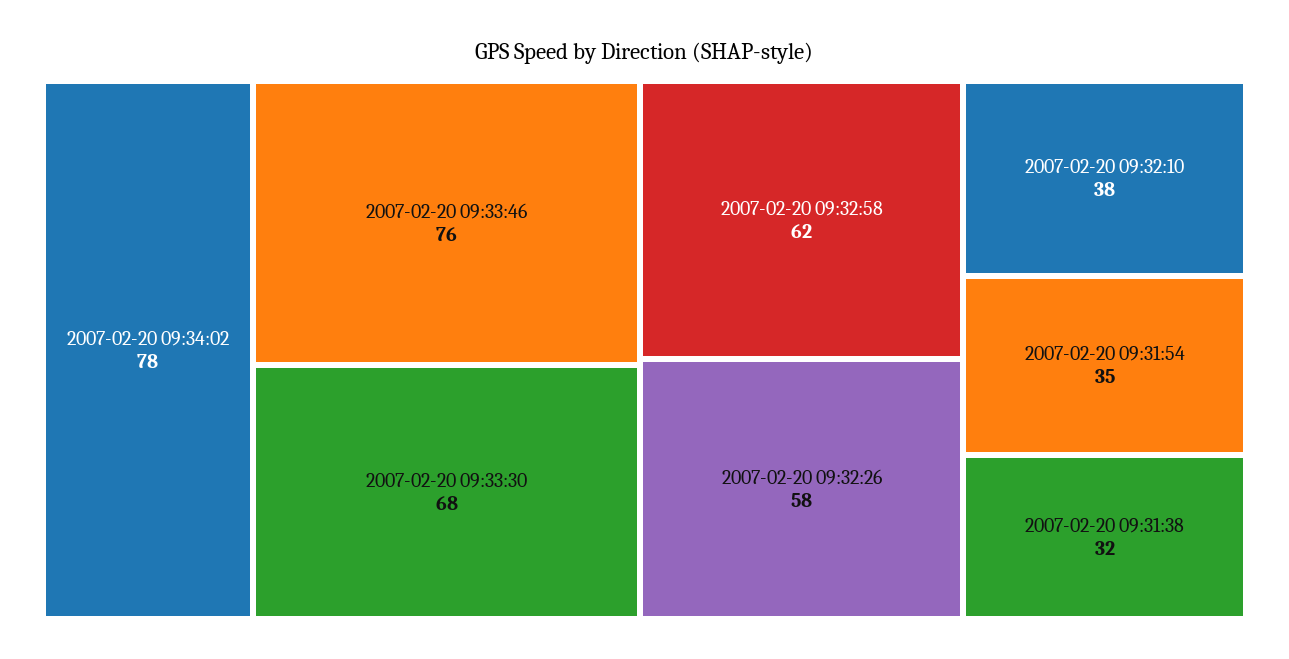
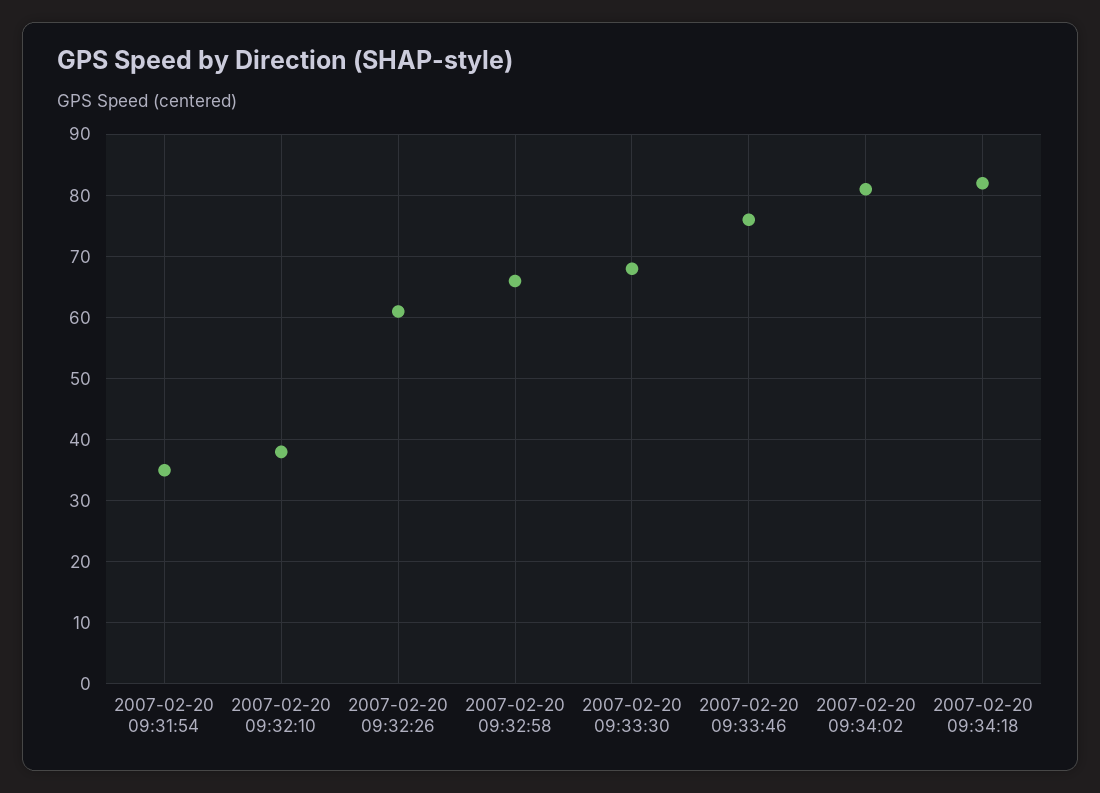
2007-02-20 09:34:02: 78 -> 81
2007-02-20 09:32:58: 62 -> 66
2007-02-20 09:32:26: 58 -> 61
2007-02-20 09:31:38: 32 -> none
2007-02-20 09:34:18: none -> 82

